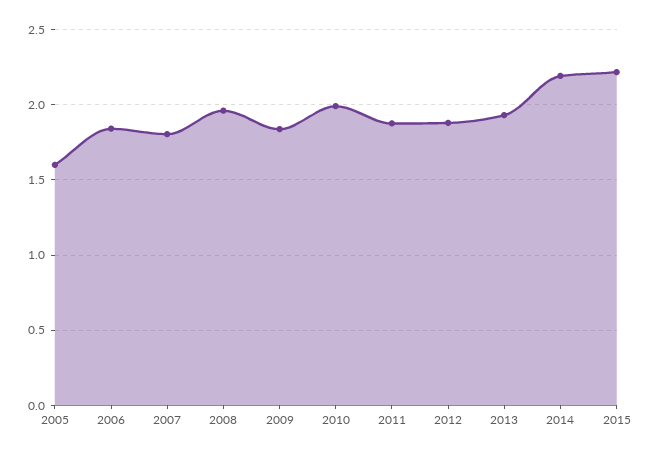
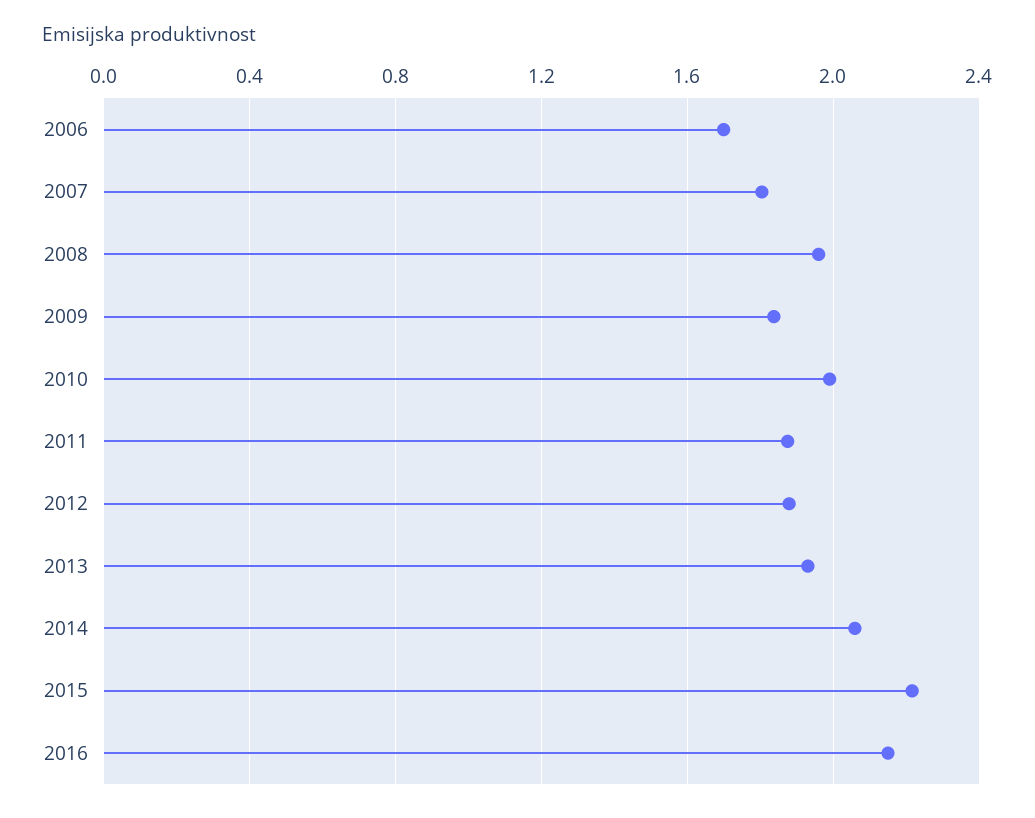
2005: 1.6 -> none
2006: 1.85 -> 1.7
2014: 2.2 -> 2.05
2016: none -> 2.15

